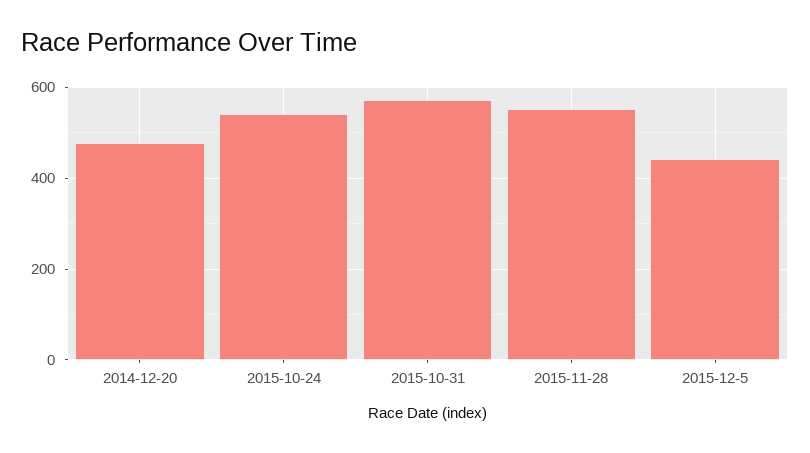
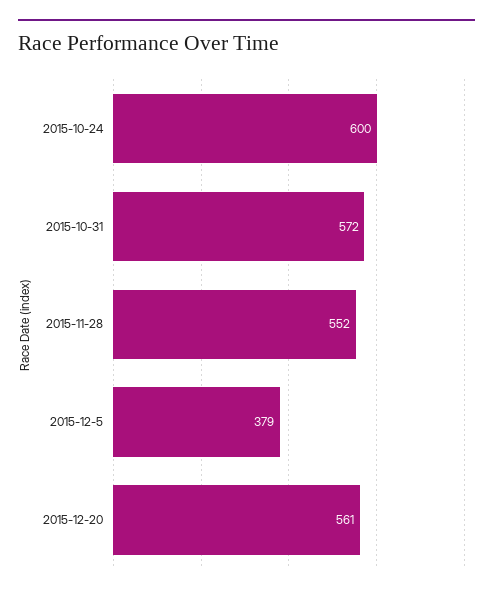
2014-12-20: 480 -> none
2015-10-24: 540 -> 600
2015-12-5: 440 -> 379
2015-12-20: none -> 561

